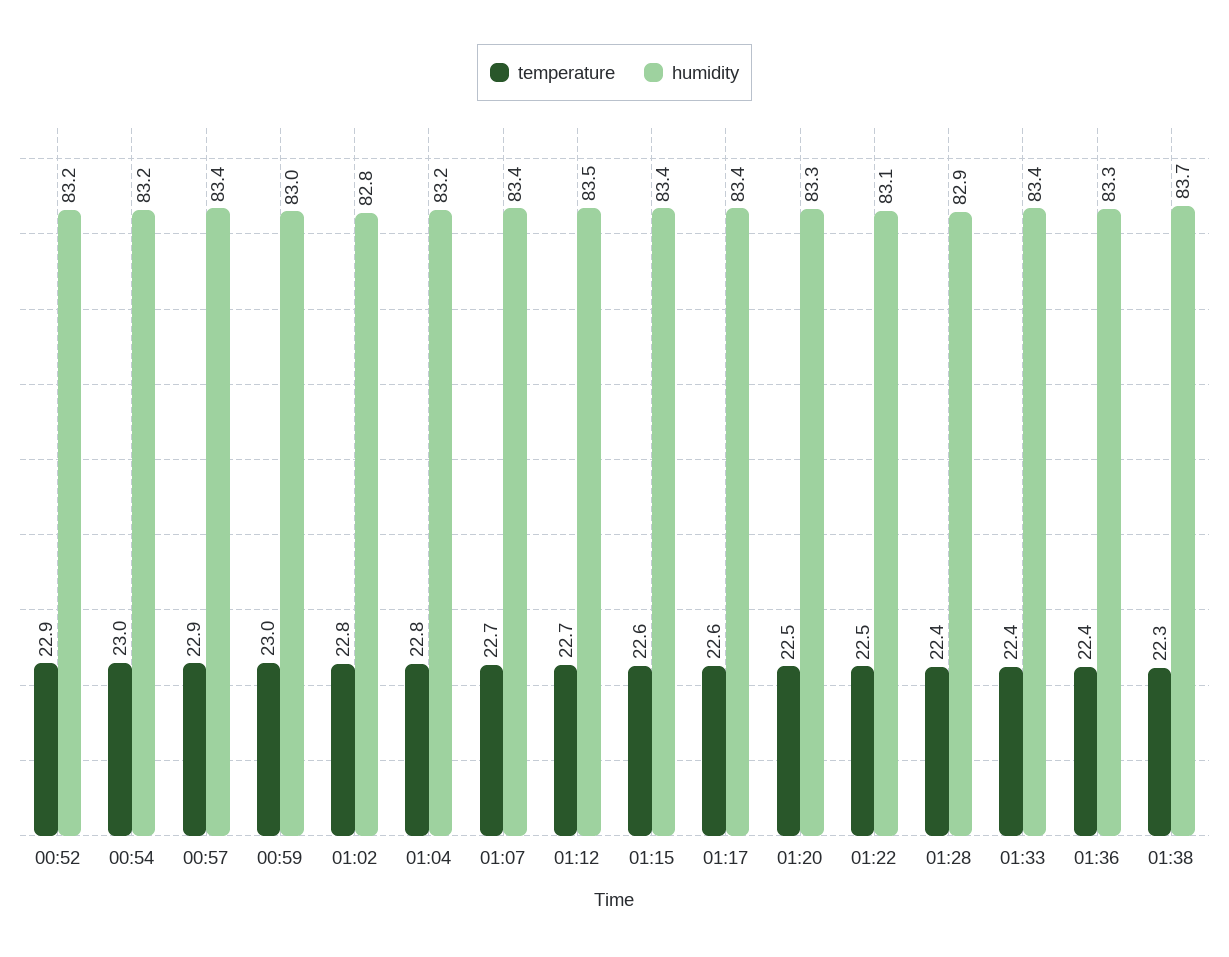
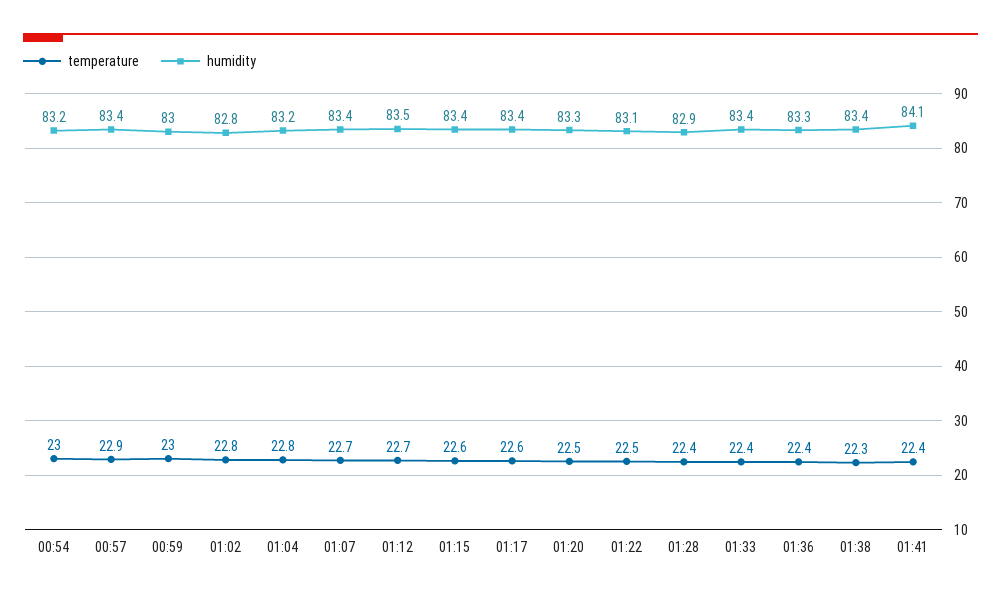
temperature, 00:52: 22.9 -> none
humidity, 00:52: 83.2 -> none
humidity, 01:38: 83.7 -> 83.4
temperature, 01:41: none -> 22.4
humidity, 01:41: none -> 84.1

